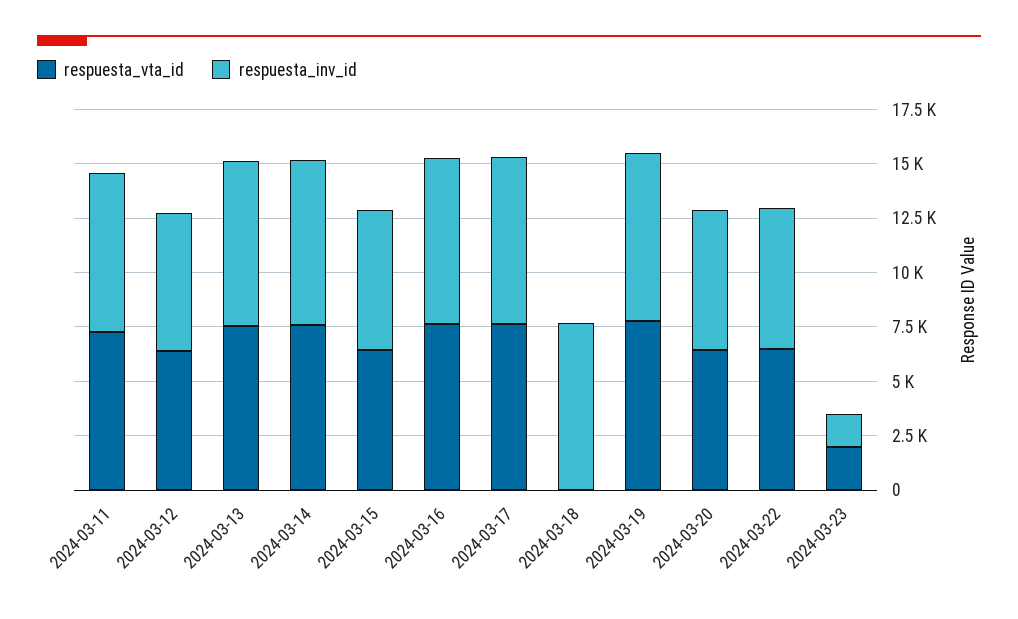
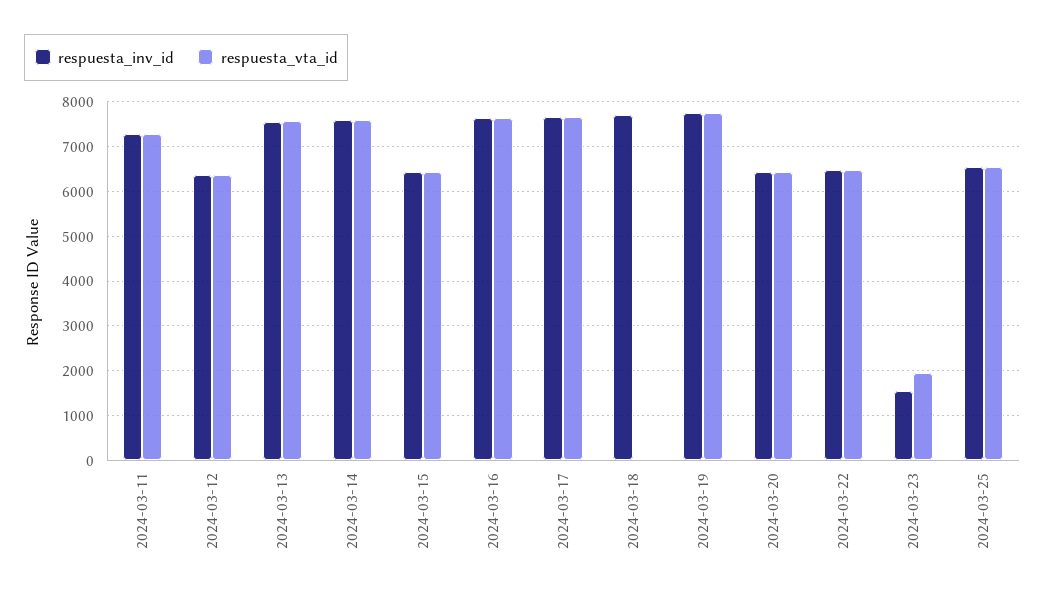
respuesta_inv_id, 2024-03-25: none -> 6600
respuesta_vta_id, 2024-03-25: none -> 6600

